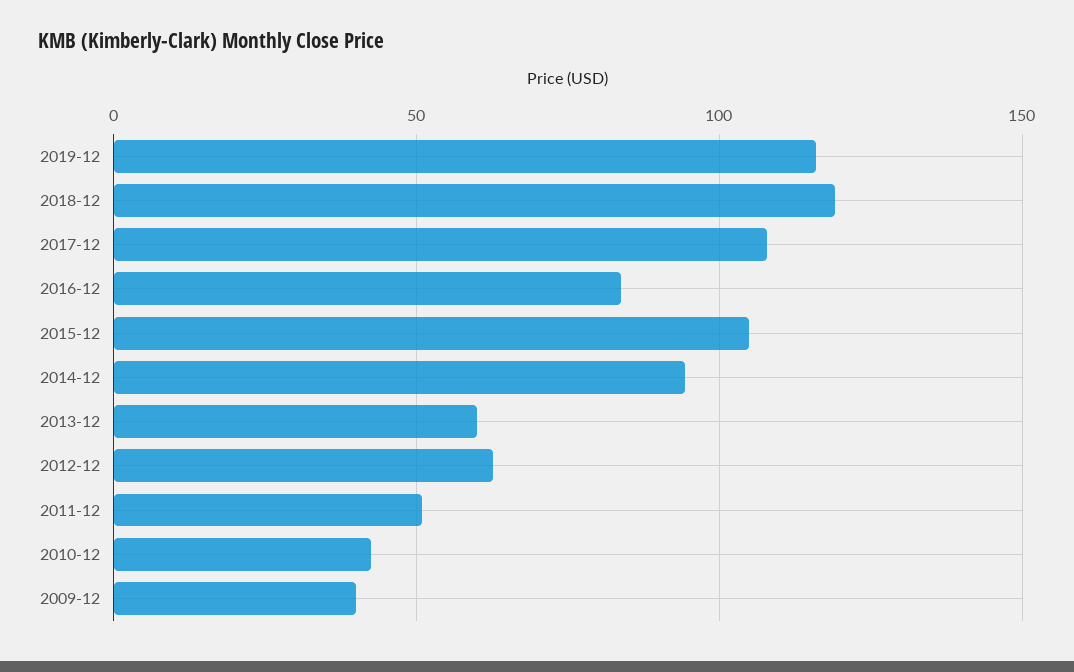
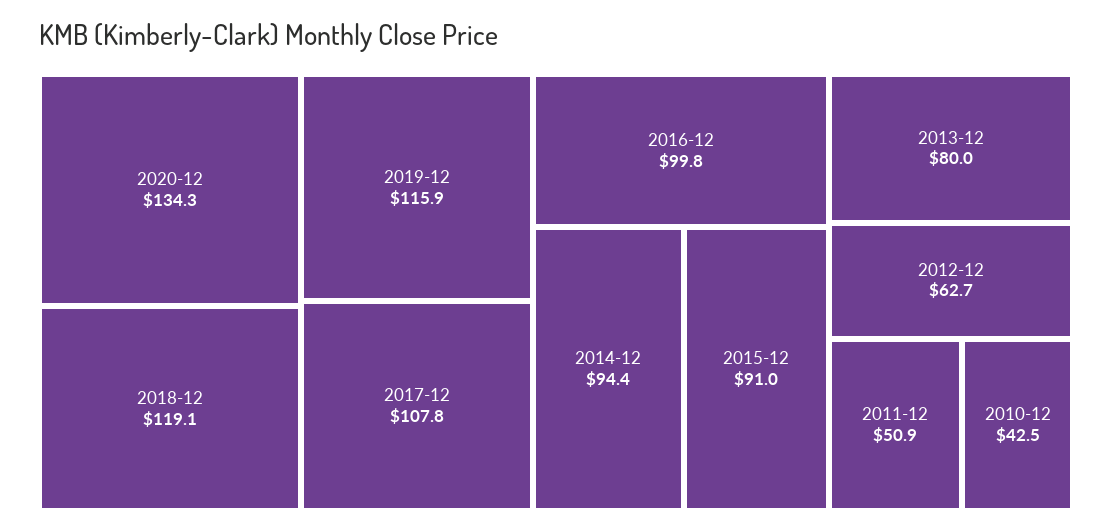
2016-12: 85 -> 99.8
2015-12: 105 -> 91
2013-12: 60 -> 80
2009-12: 40 -> none
2020-12: none -> 134.3

